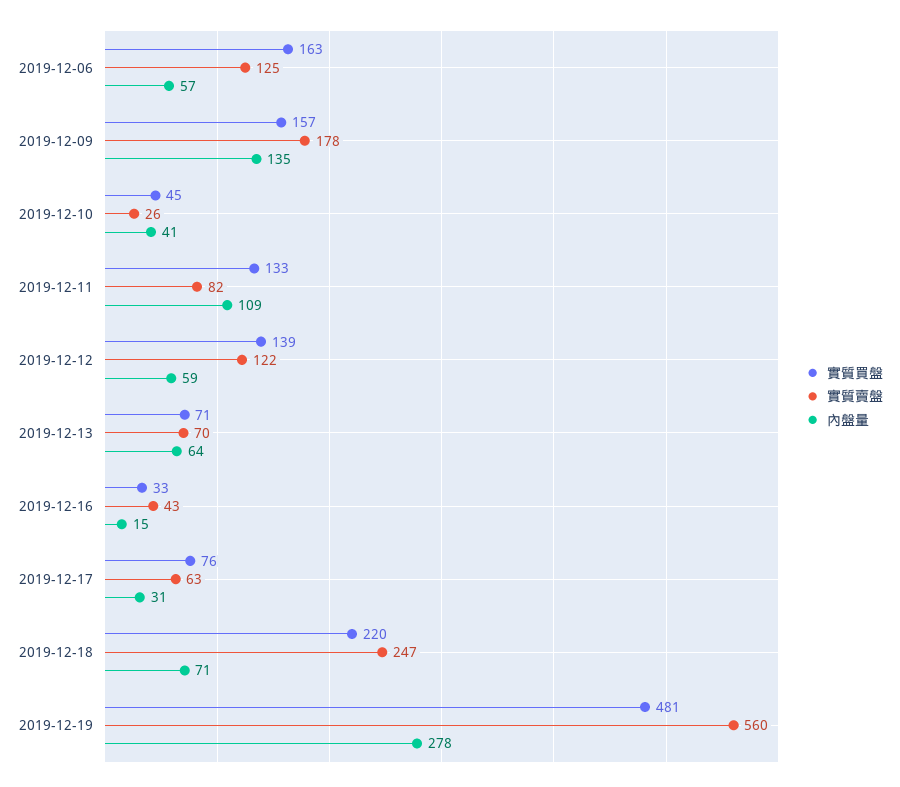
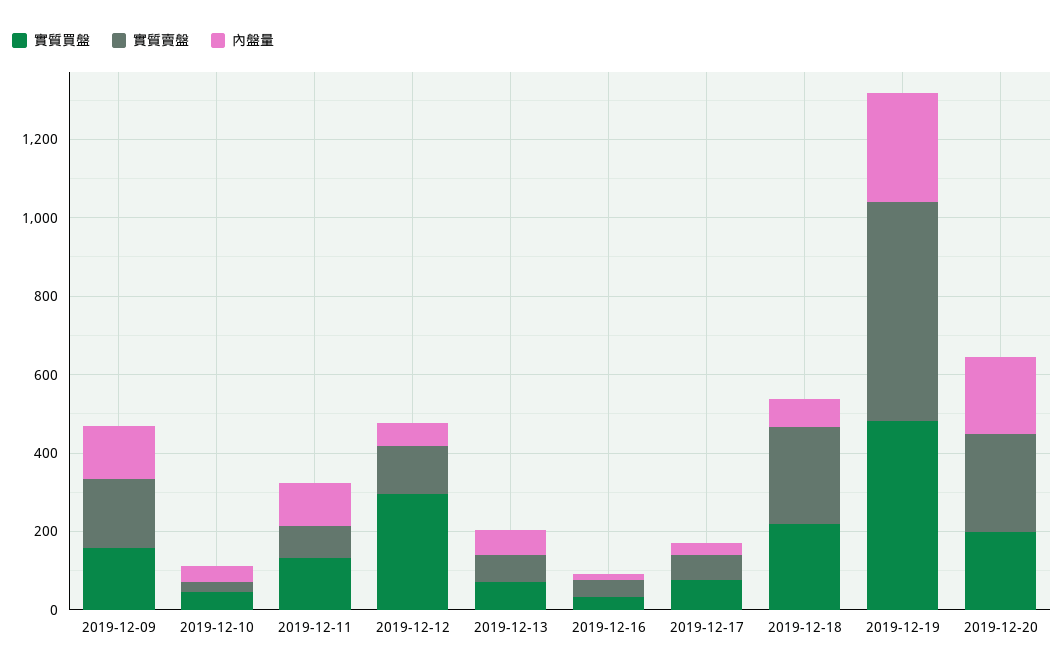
實質買盤, 2019-12-06: 163 -> none
實質賣盤, 2019-12-06: 125 -> none
內盤量, 2019-12-06: 57 -> none
實質買盤, 2019-12-12: 139 -> 300
實質買盤, 2019-12-20: none -> 200
實質賣盤, 2019-12-20: none -> 250
內盤量, 2019-12-20: none -> 200

